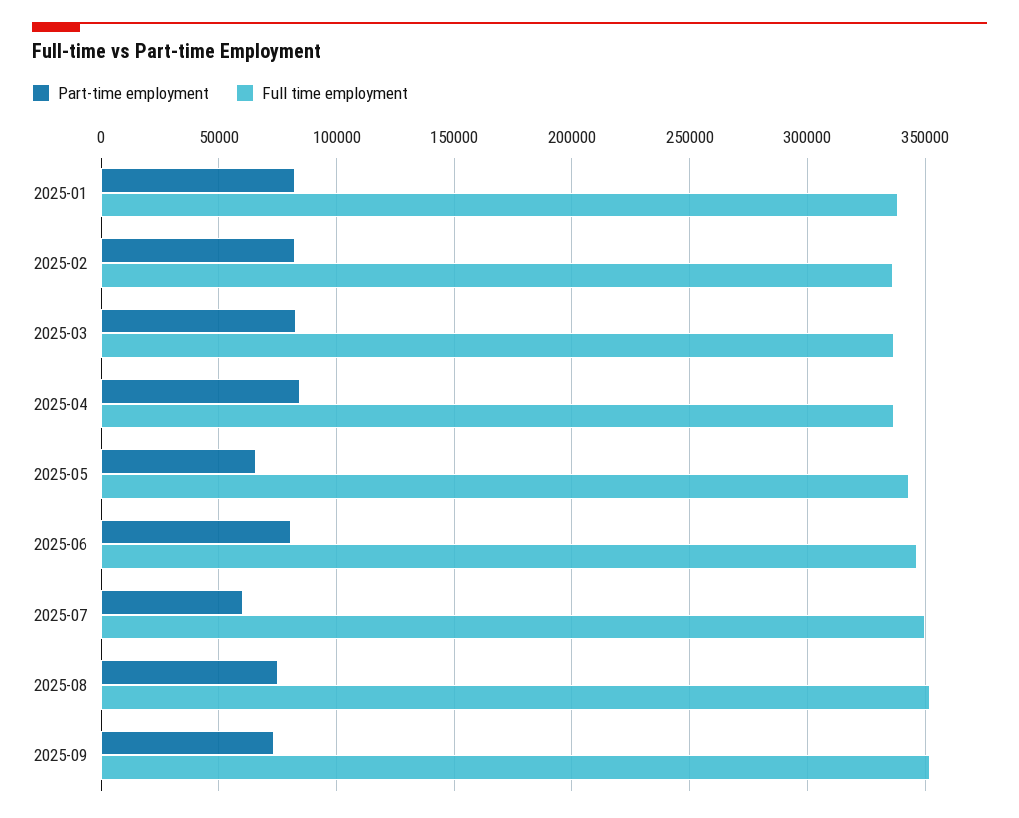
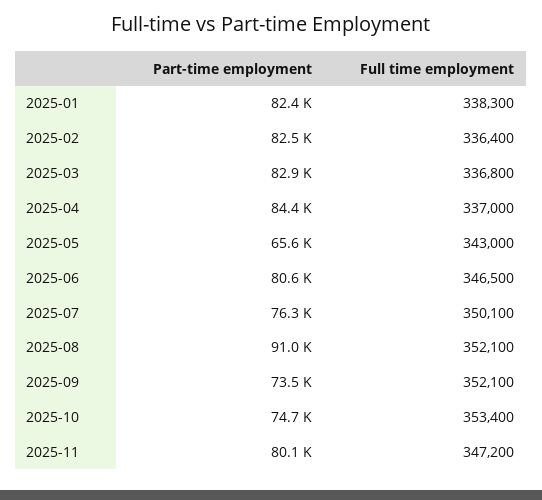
Part-time employment, 2025-07: 60000 -> 76300
Part-time employment, 2025-08: 75000 -> 91000
Part-time employment, 2025-10: none -> 74700
Full time employment, 2025-10: none -> 353400
Part-time employment, 2025-11: none -> 80100
Full time employment, 2025-11: none -> 347200

